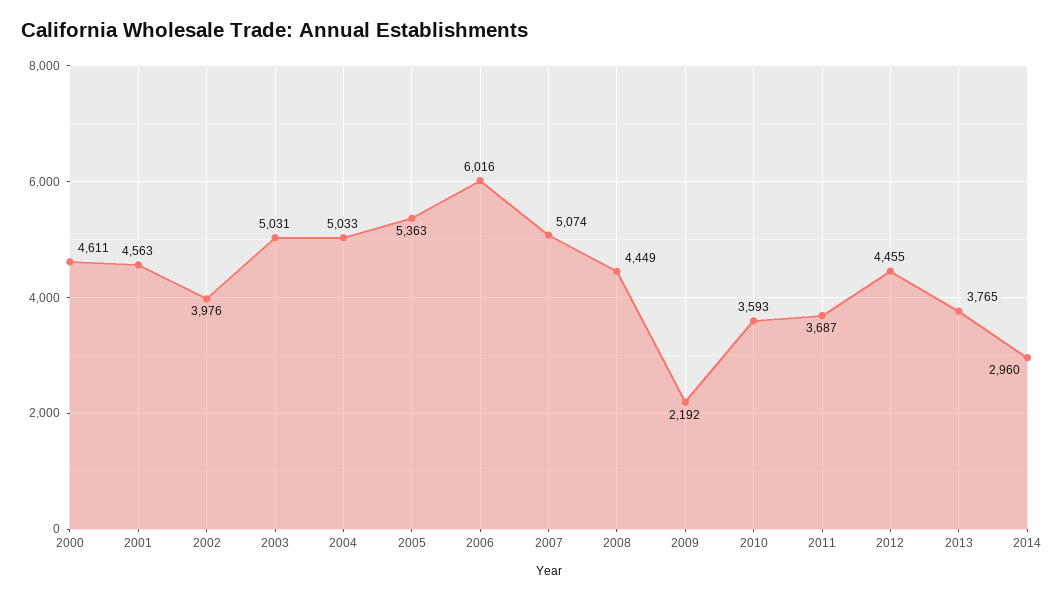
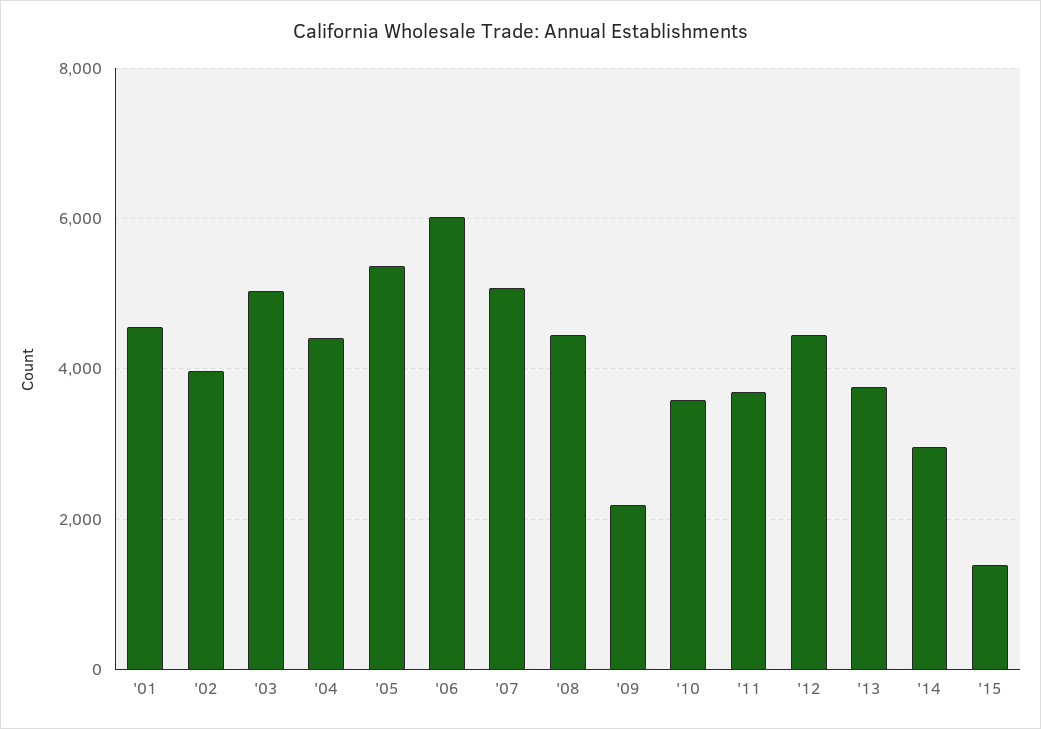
2000: 4611 -> none
2004: 5033 -> 4400
'15: none -> 1400

